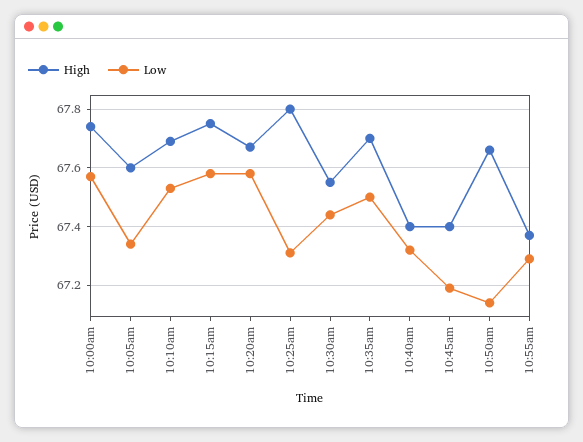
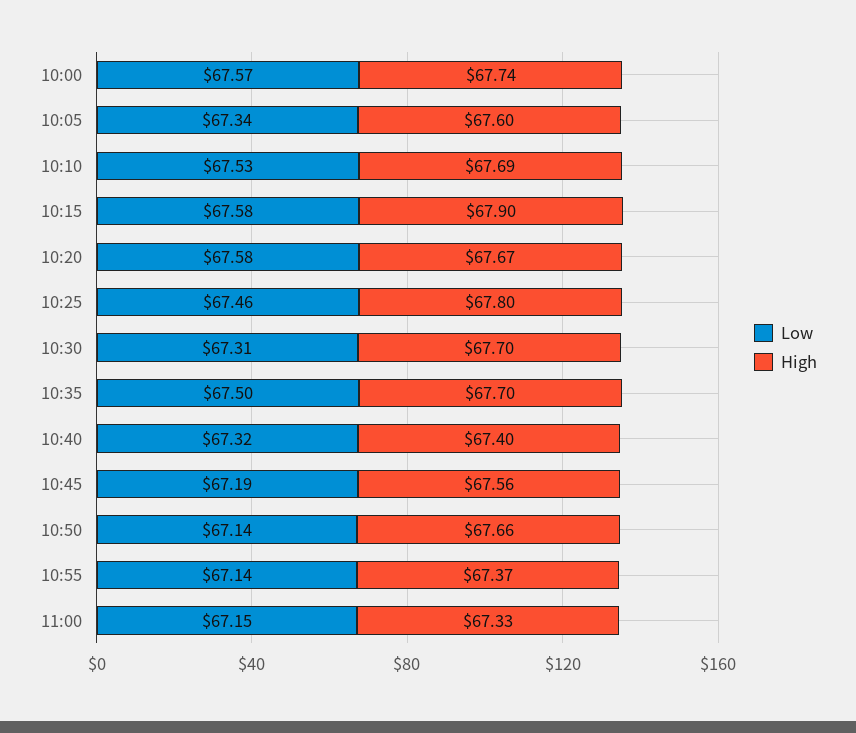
High, 10:15am: 67.75 -> 67.9
Low, 10:25am: 67.3 -> 67.46
High, 10:30am: 67.55 -> 67.7
Low, 10:30am: 67.45 -> 67.31
High, 10:45am: 67.4 -> 67.56
Low, 10:55am: 67.3 -> 67.14
Low, 11:00: none -> 67.15
High, 11:00: none -> 67.33

